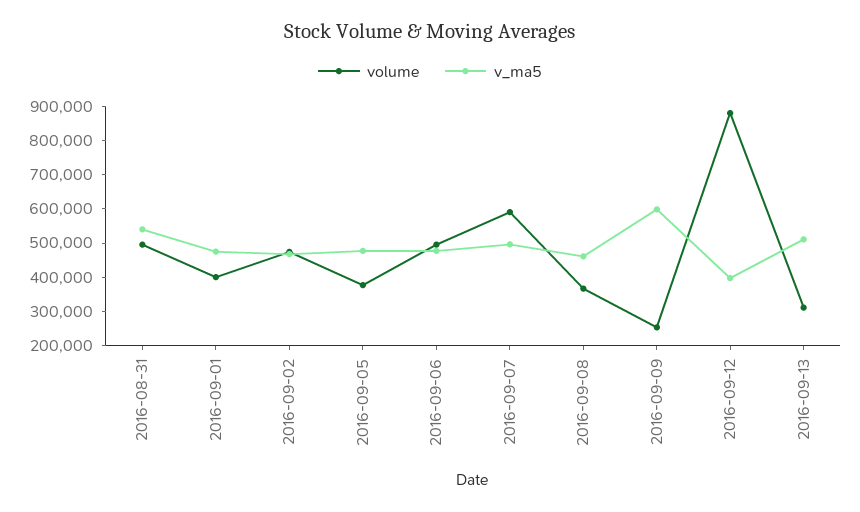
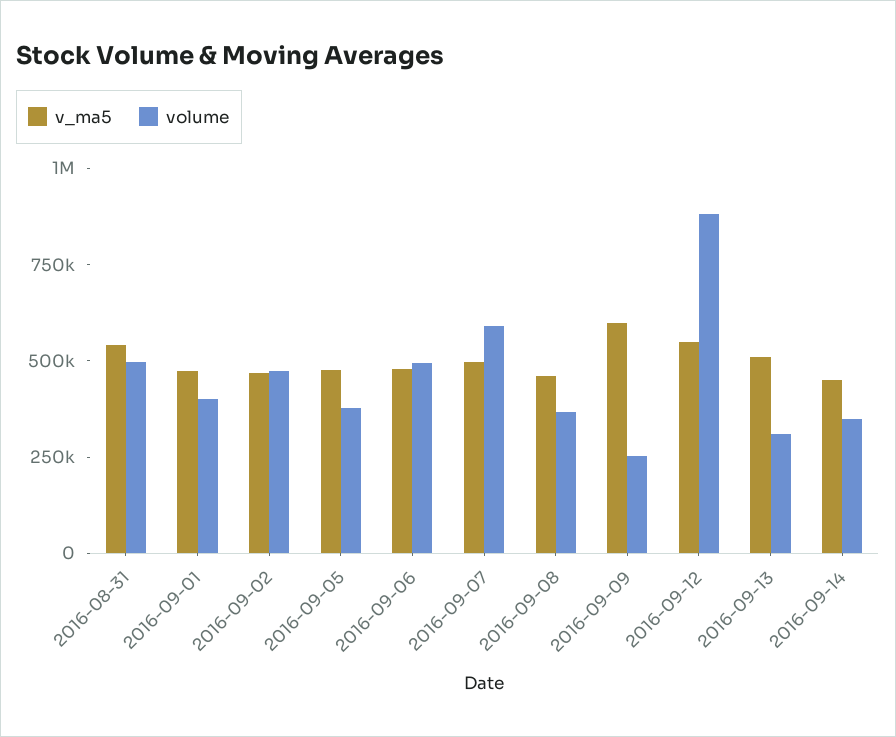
v_ma5, 2016-09-12: 400000 -> 550000
v_ma5, 2016-09-14: none -> 450000
volume, 2016-09-14: none -> 350000

